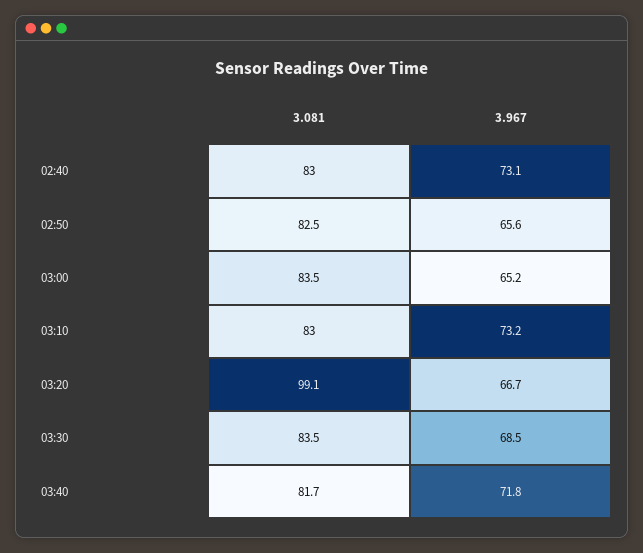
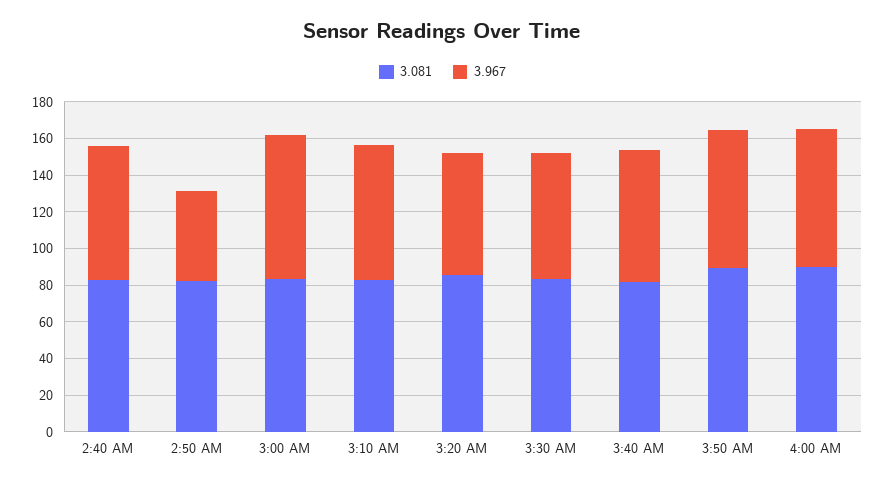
3.967, 02:50: 65.6 -> 50
3.967, 03:00: 65.2 -> 80
3.081, 03:20: 99.1 -> 85
3.081, 3:50 AM: none -> 90
3.967, 3:50 AM: none -> 75
3.081, 4:00 AM: none -> 90
3.967, 4:00 AM: none -> 75

